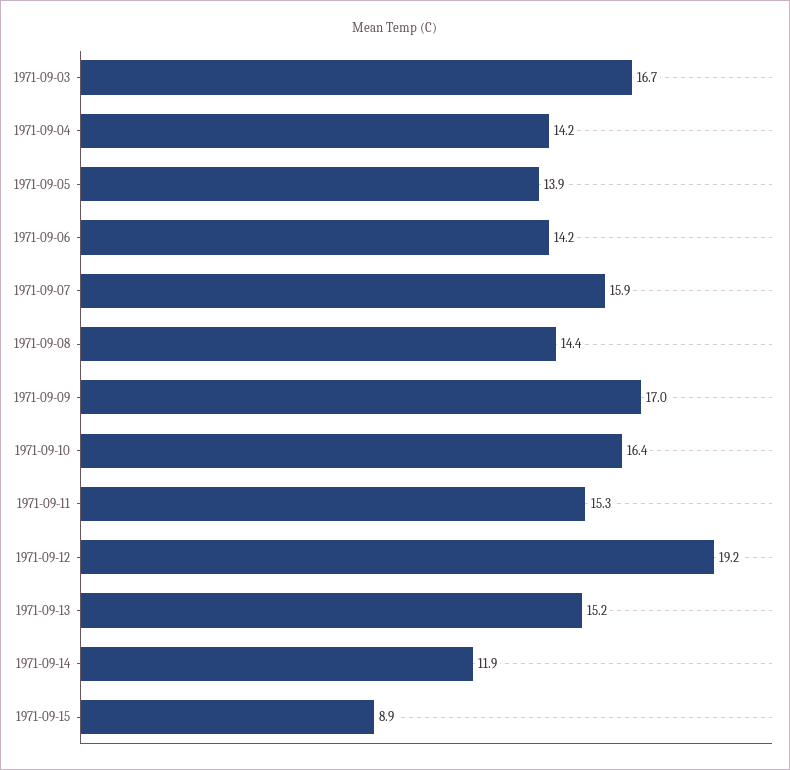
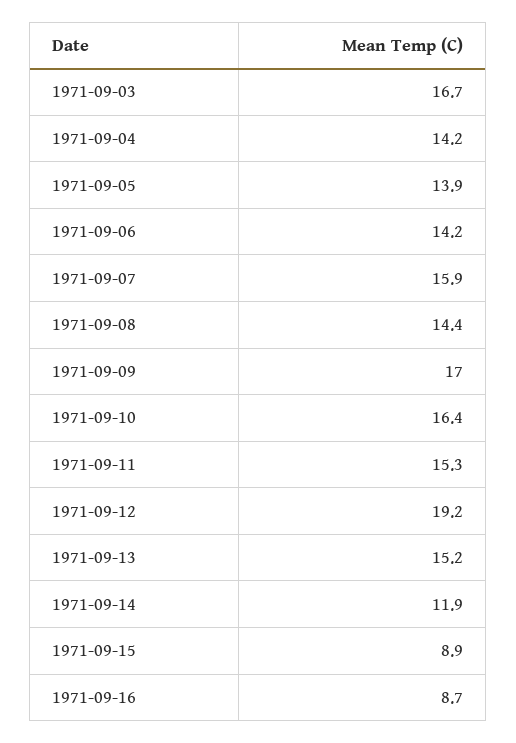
1971-09-16: none -> 8.7

